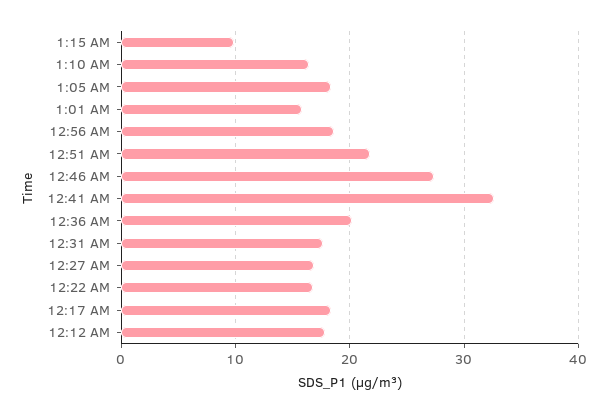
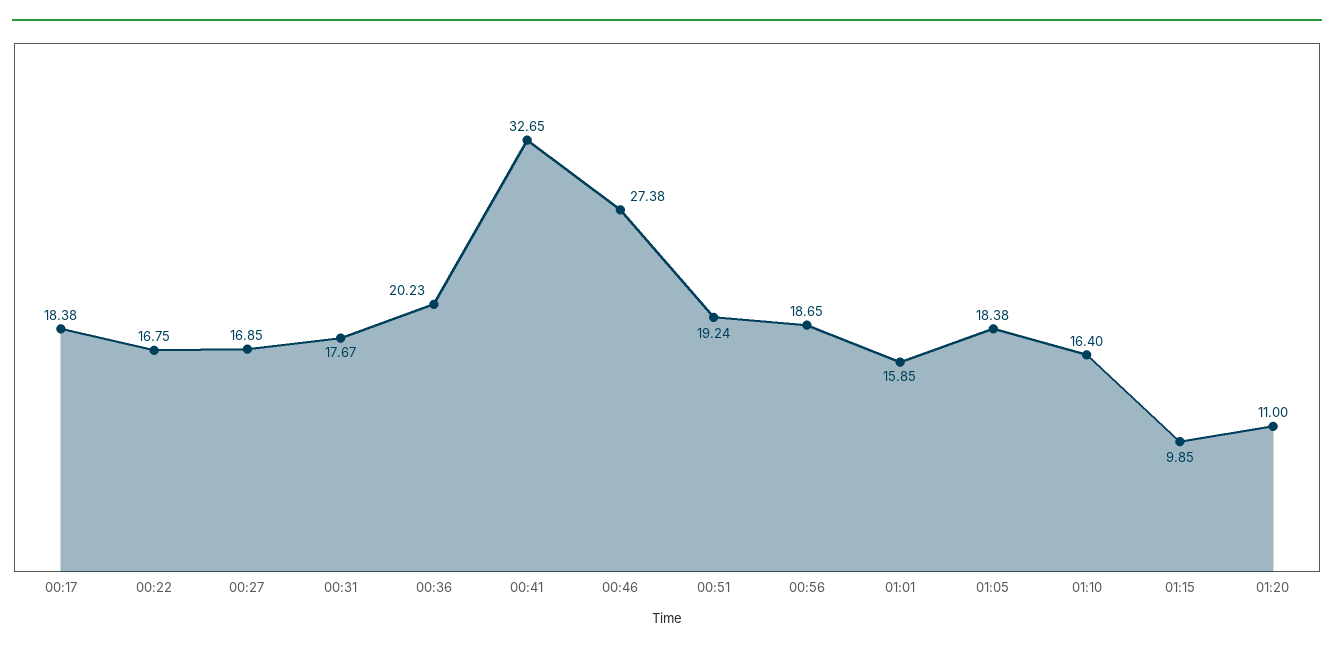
12:51 AM: 22 -> 19.24
12:12 AM: 18 -> none
01:20: none -> 11

